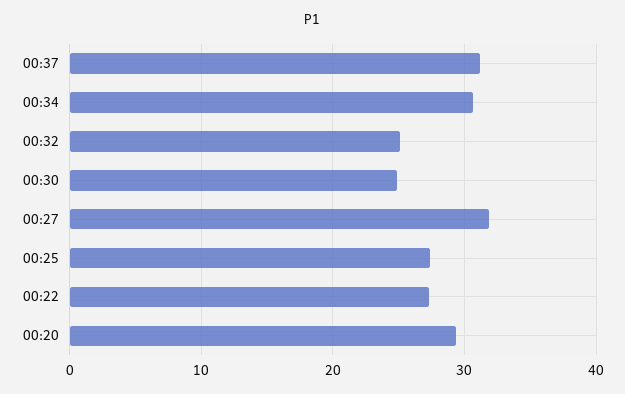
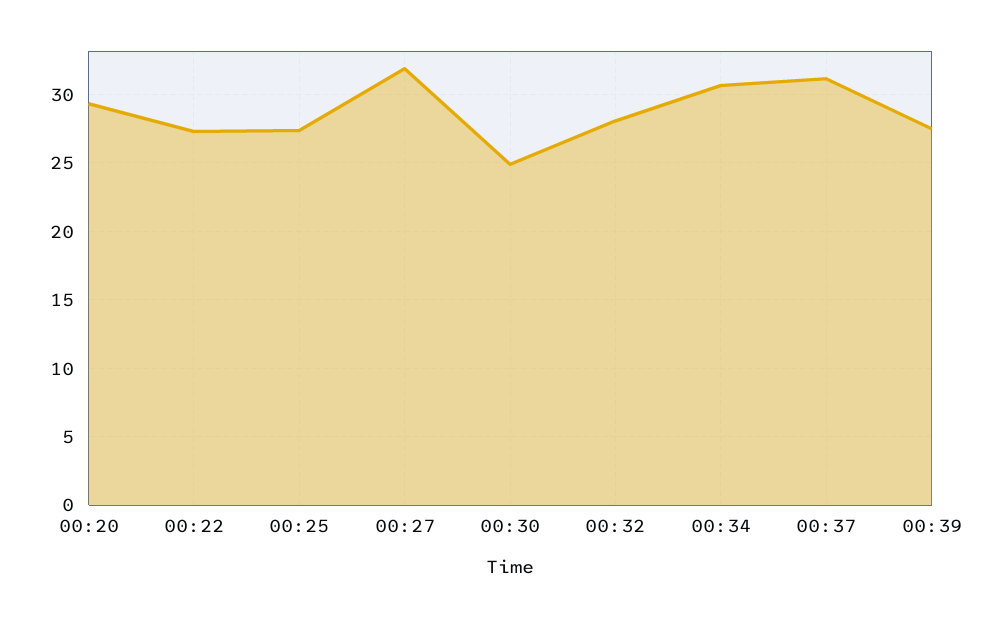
00:32: 25 -> 28
00:39: none -> 27.5

